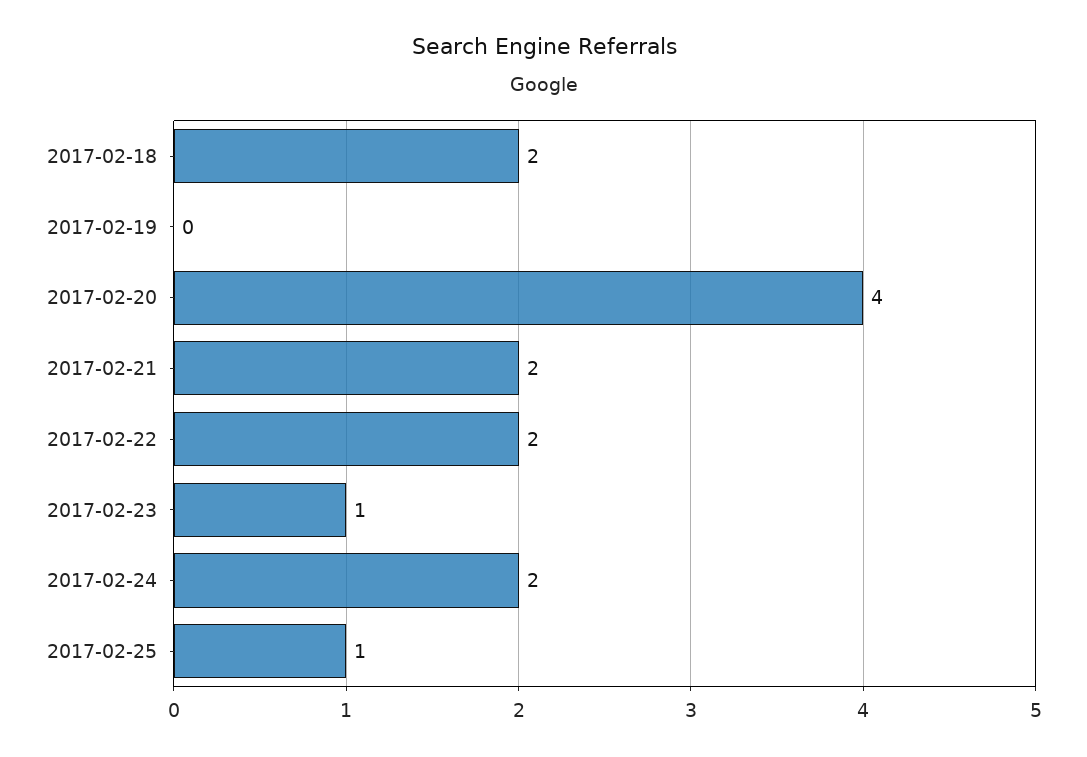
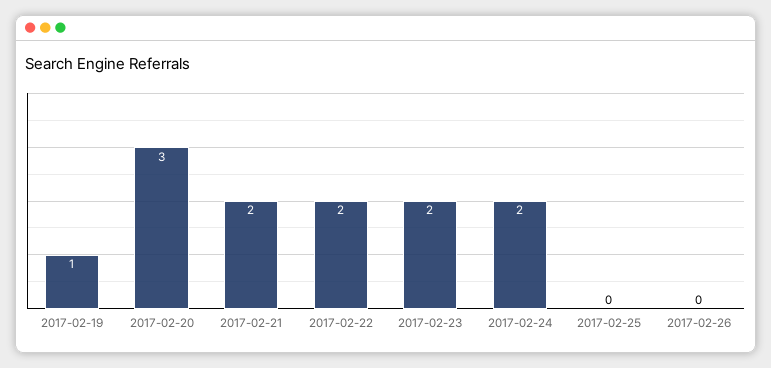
2017-02-18: 2 -> none
2017-02-19: 0 -> 1
2017-02-20: 4 -> 3
2017-02-23: 1 -> 2
2017-02-25: 1 -> 0
2017-02-26: none -> 0

